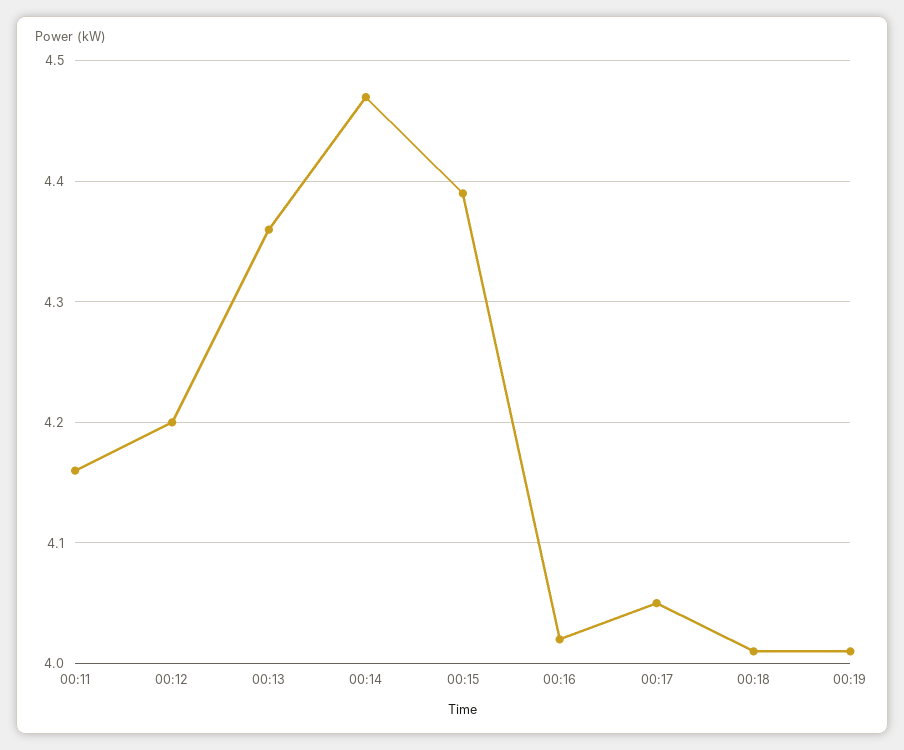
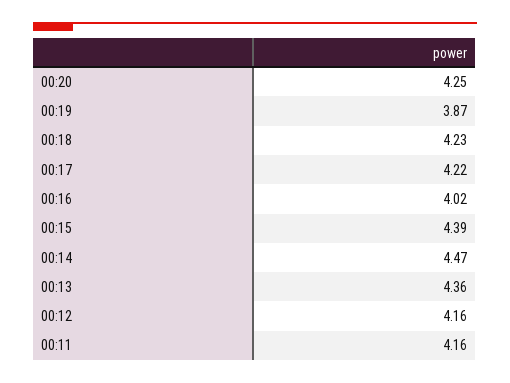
00:12: 4.2 -> 4.16
00:17: 4.05 -> 4.22
00:18: 4.01 -> 4.23
00:19: 4.01 -> 3.87
00:20: none -> 4.25

